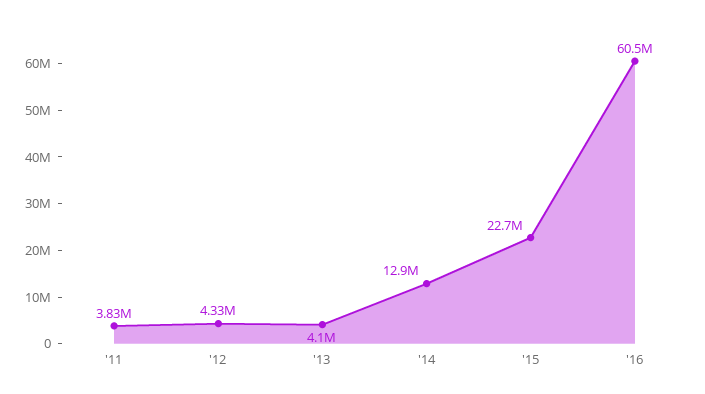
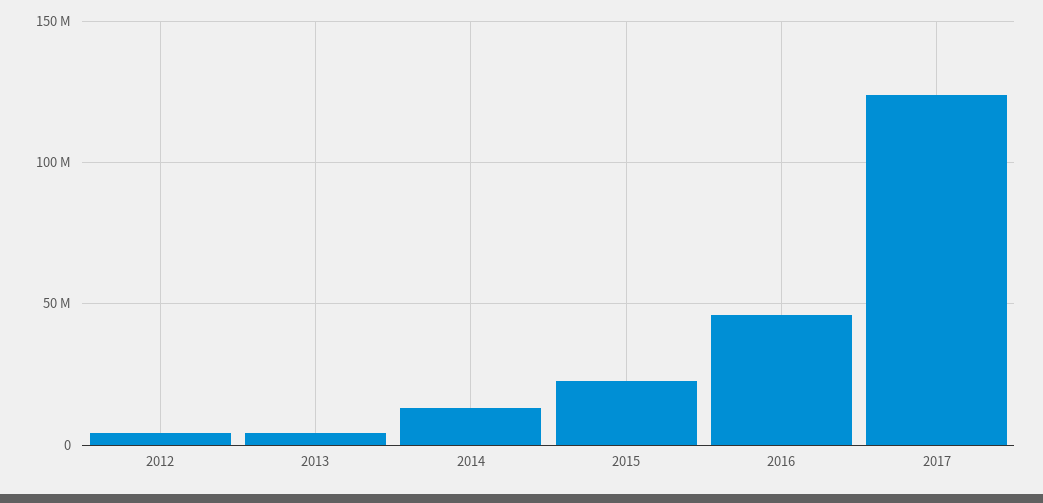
'11: 3830000 -> none
'16: 60500000 -> 45000000
2017: none -> 125000000

